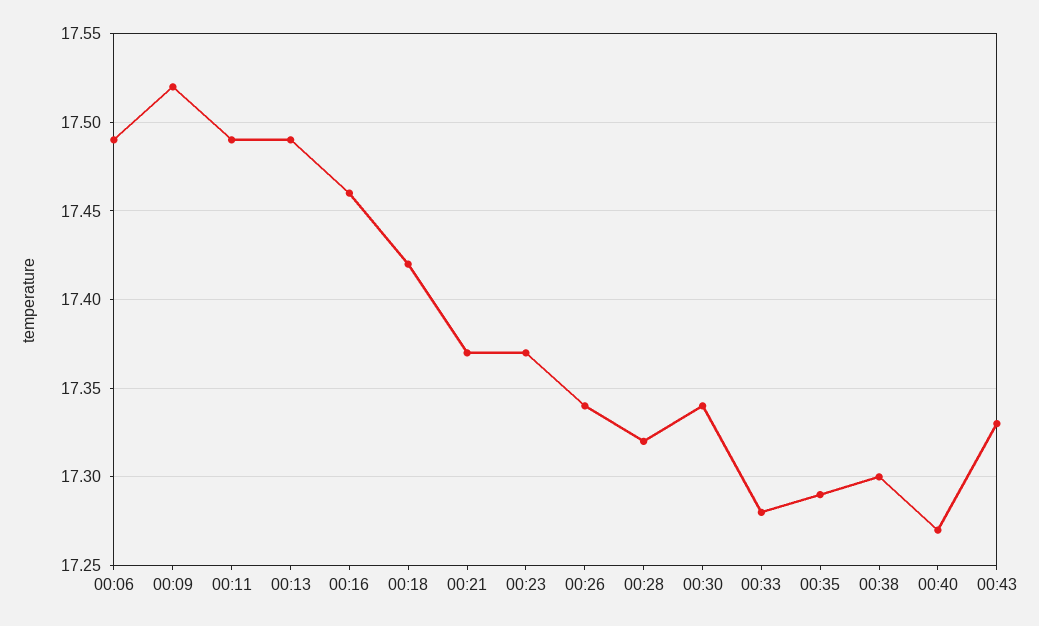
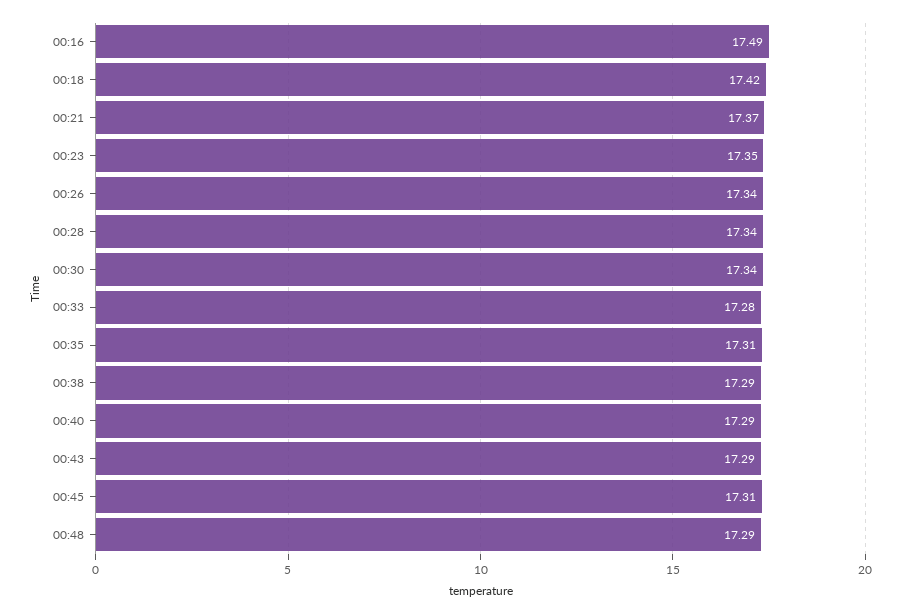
00:06: 17.49 -> none
00:09: 17.52 -> none
00:11: 17.49 -> none
00:13: 17.49 -> none
00:16: 17.46 -> 17.49
00:23: 17.37 -> 17.35
00:28: 17.32 -> 17.34
00:35: 17.29 -> 17.31
00:38: 17.3 -> 17.29
00:40: 17.27 -> 17.29
00:43: 17.33 -> 17.29
00:45: none -> 17.31
00:48: none -> 17.29

